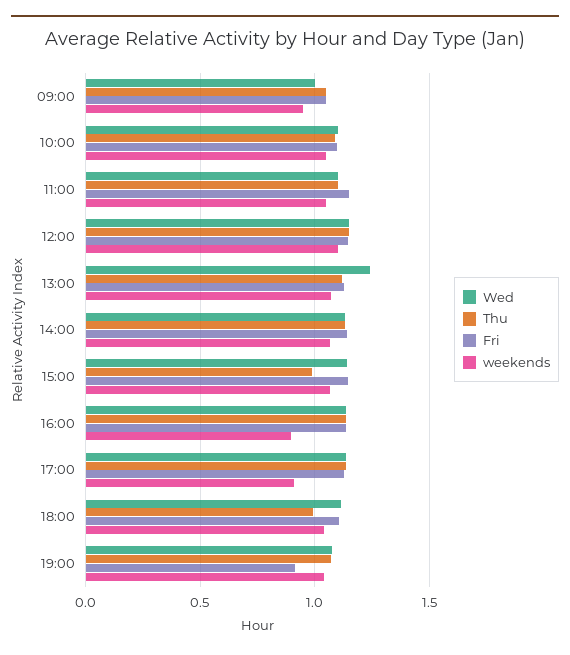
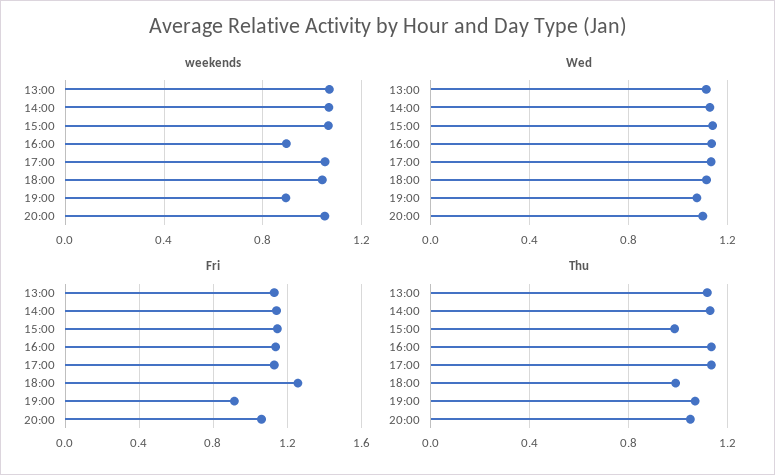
Wed, 09:00: 1 -> none
Thu, 09:00: 1.05 -> none
Fri, 09:00: 1.05 -> none
weekends, 09:00: 0.95 -> none
Wed, 10:00: 1.1 -> none
Thu, 10:00: 1.1 -> none
Fri, 10:00: 1.1 -> none
weekends, 10:00: 1.05 -> none
Wed, 11:00: 1.1 -> none
Thu, 11:00: 1.1 -> none
Fri, 11:00: 1.15 -> none
weekends, 11:00: 1.05 -> none
Wed, 12:00: 1.15 -> none
Thu, 12:00: 1.15 -> none
Fri, 12:00: 1.15 -> none
weekends, 12:00: 1.1 -> none
Wed, 13:00: 1.25 -> 1.1
weekends, 17:00: 0.9 -> 1.05
Fri, 18:00: 1.1 -> 1.25
weekends, 19:00: 1.05 -> 0.9
weekends, 20:00: none -> 1.05
Wed, 20:00: none -> 1.1
Fri, 20:00: none -> 1.05
Thu, 20:00: none -> 1.05

